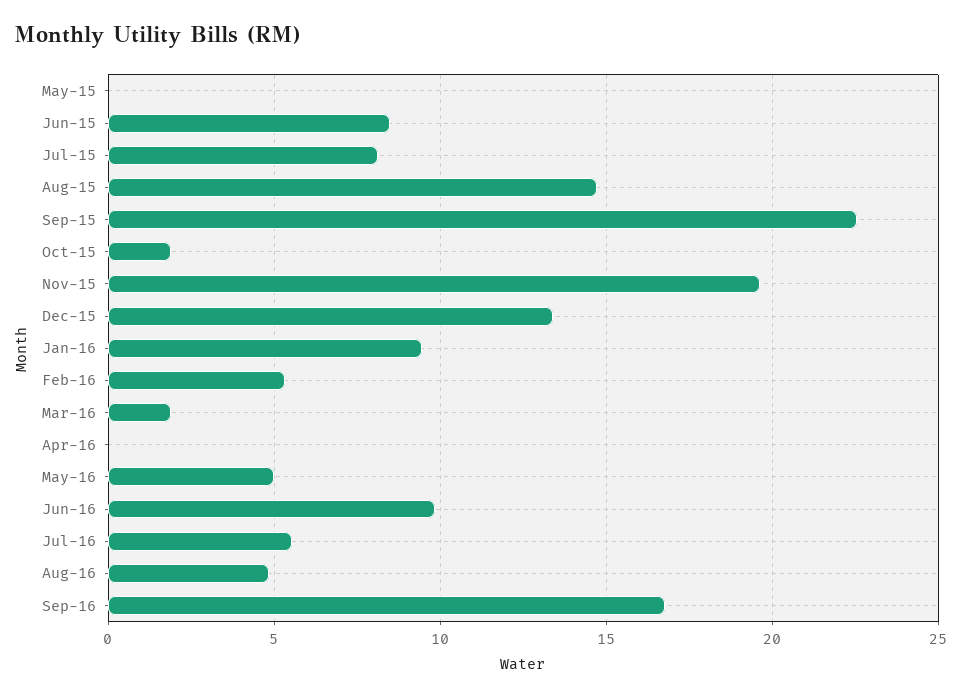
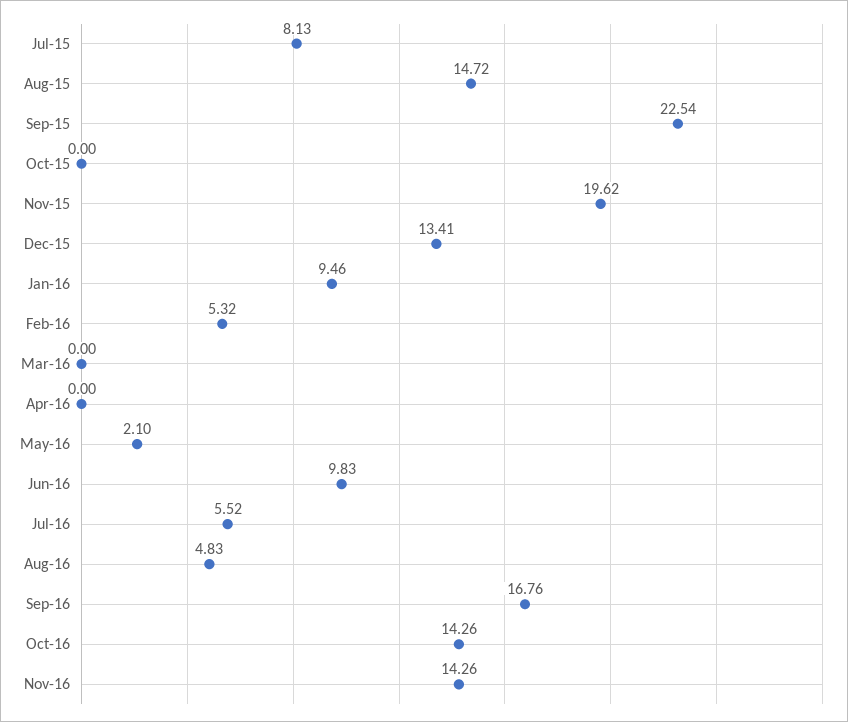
May-15: 0 -> none
Jun-15: 8.5 -> none
Oct-15: 2 -> 0
Mar-16: 2 -> 0
May-16: 5 -> 2.1
Oct-16: none -> 14.26
Nov-16: none -> 14.26

